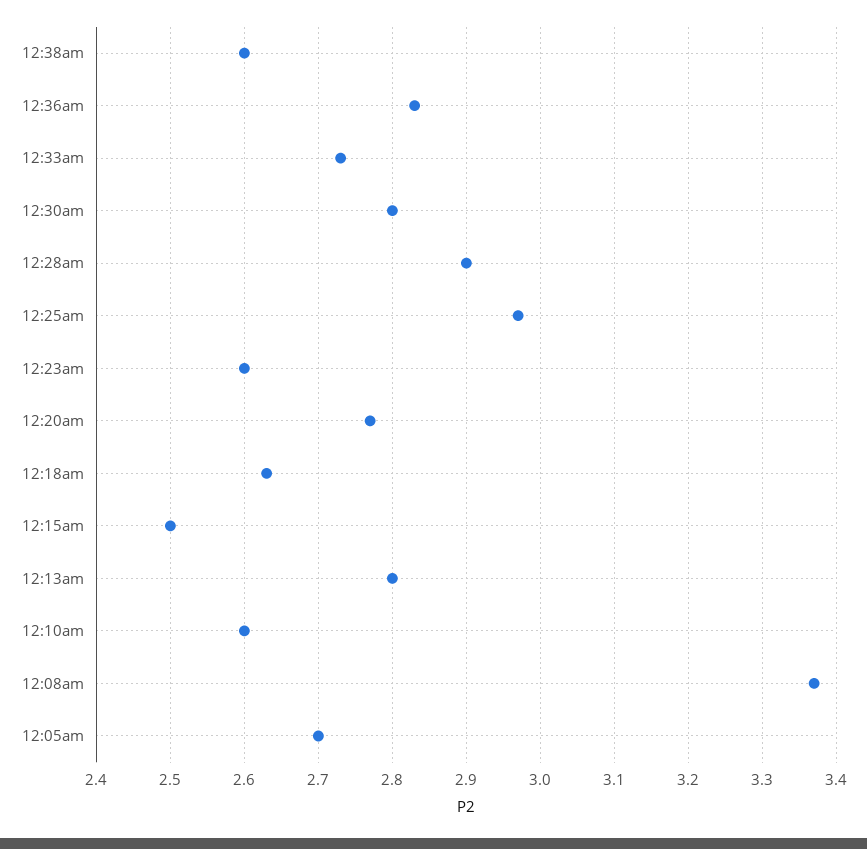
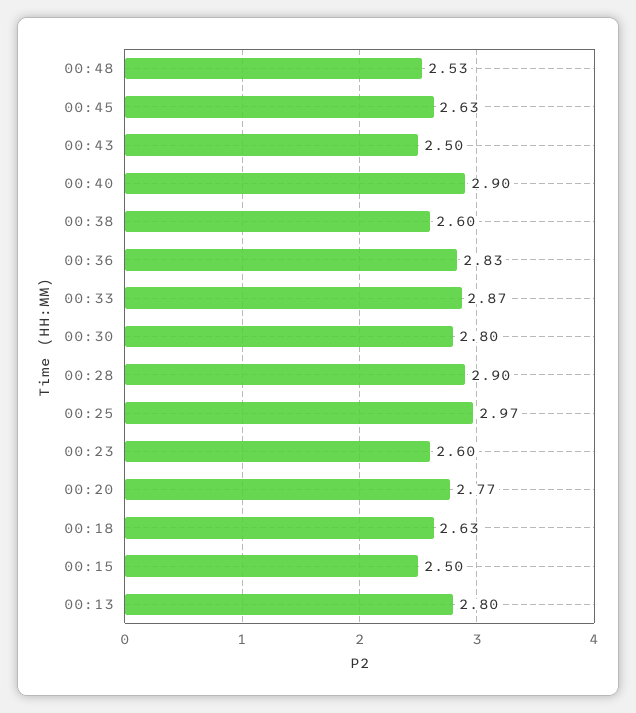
12:33am: 2.73 -> 2.87
12:10am: 2.6 -> none
12:08am: 3.37 -> none
12:05am: 2.7 -> none
00:48: none -> 2.53
00:45: none -> 2.63
00:43: none -> 2.5
00:40: none -> 2.9

